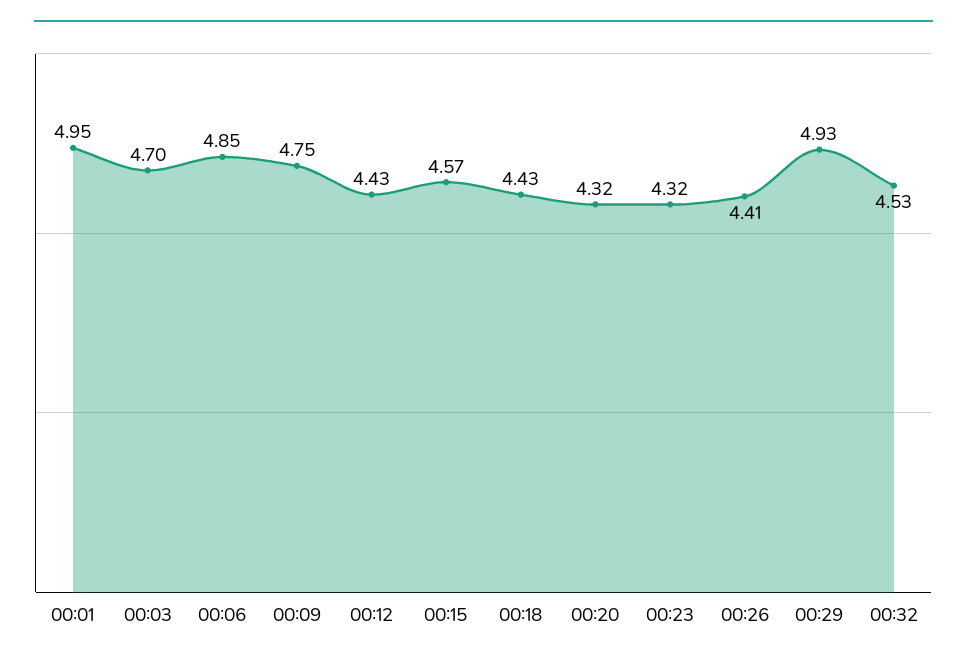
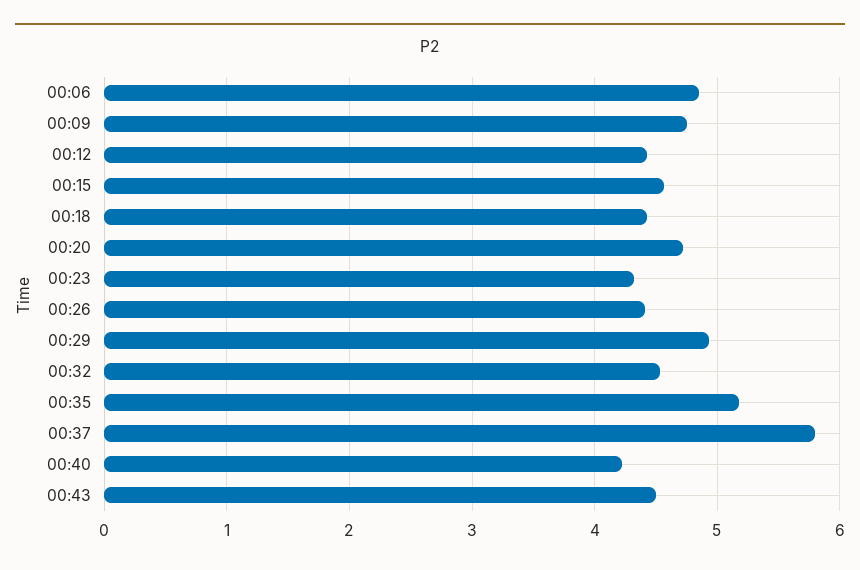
00:01: 4.95 -> none
00:03: 4.7 -> none
00:20: 4.32 -> 4.7
00:35: none -> 5.2
00:37: none -> 5.8
00:40: none -> 4.2
00:43: none -> 4.5

